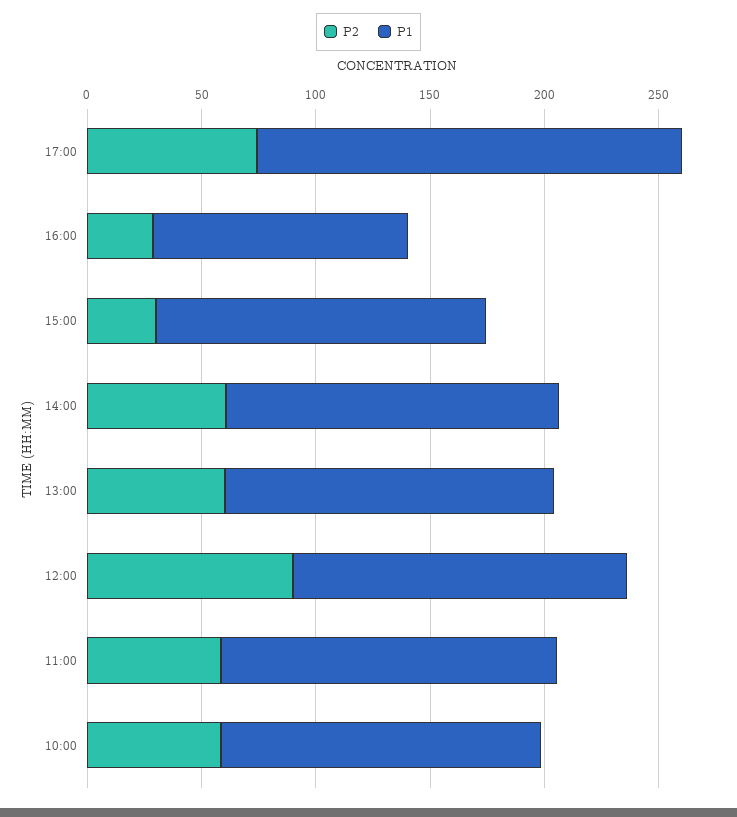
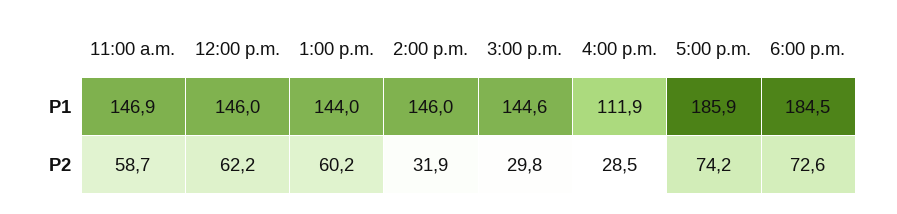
P2, 14:00: 60 -> 31.9
P2, 12:00: 90 -> 62.2
P2, 10:00: 60 -> none
P1, 10:00: 140 -> none
P1, 6:00 p.m.: none -> 184.5
P2, 6:00 p.m.: none -> 72.6

